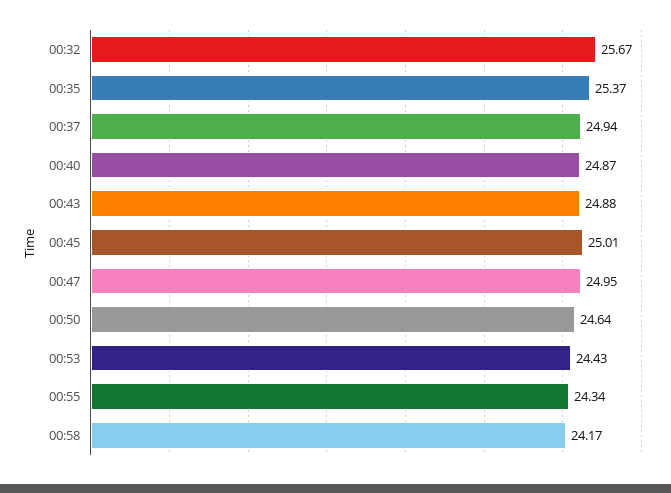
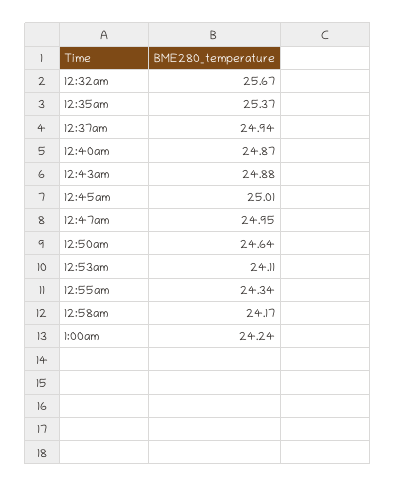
00:53: 24.43 -> 24.11
1:00am: none -> 24.24

